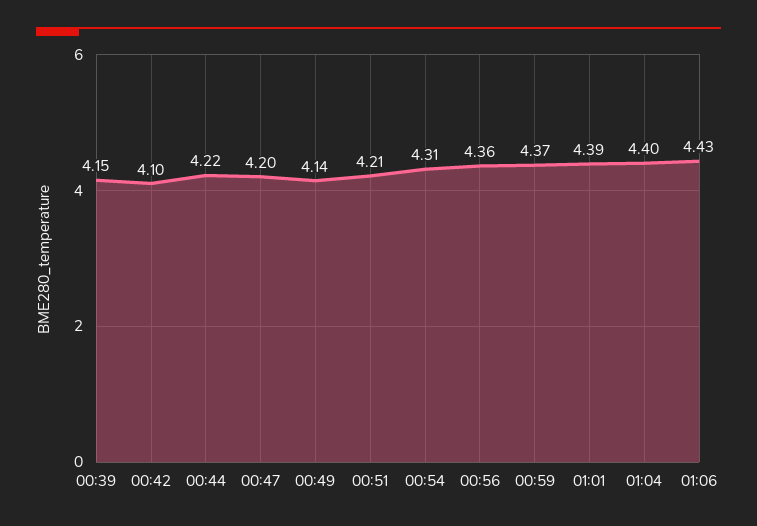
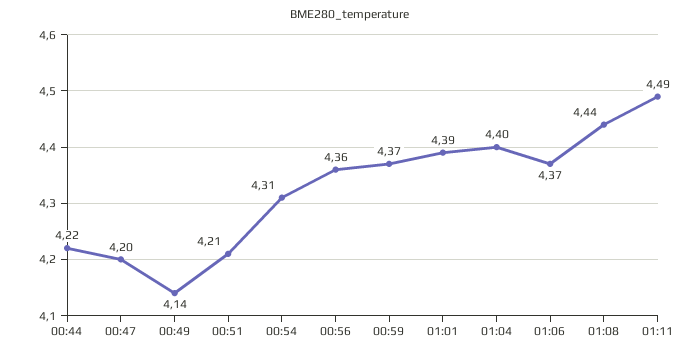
00:39: 4.15 -> none
00:42: 4.1 -> none
01:06: 4.43 -> 4.37
01:08: none -> 4.44
01:11: none -> 4.49

